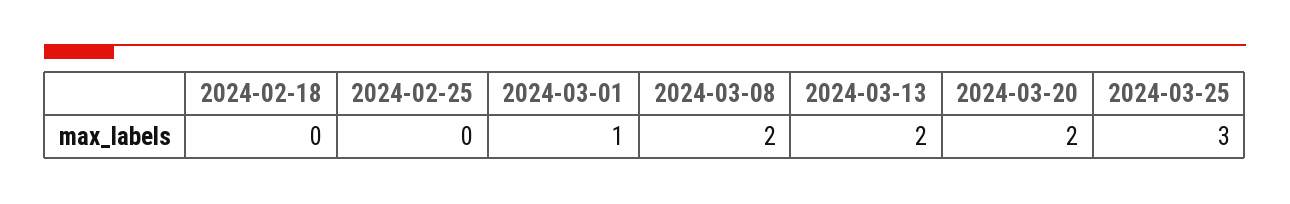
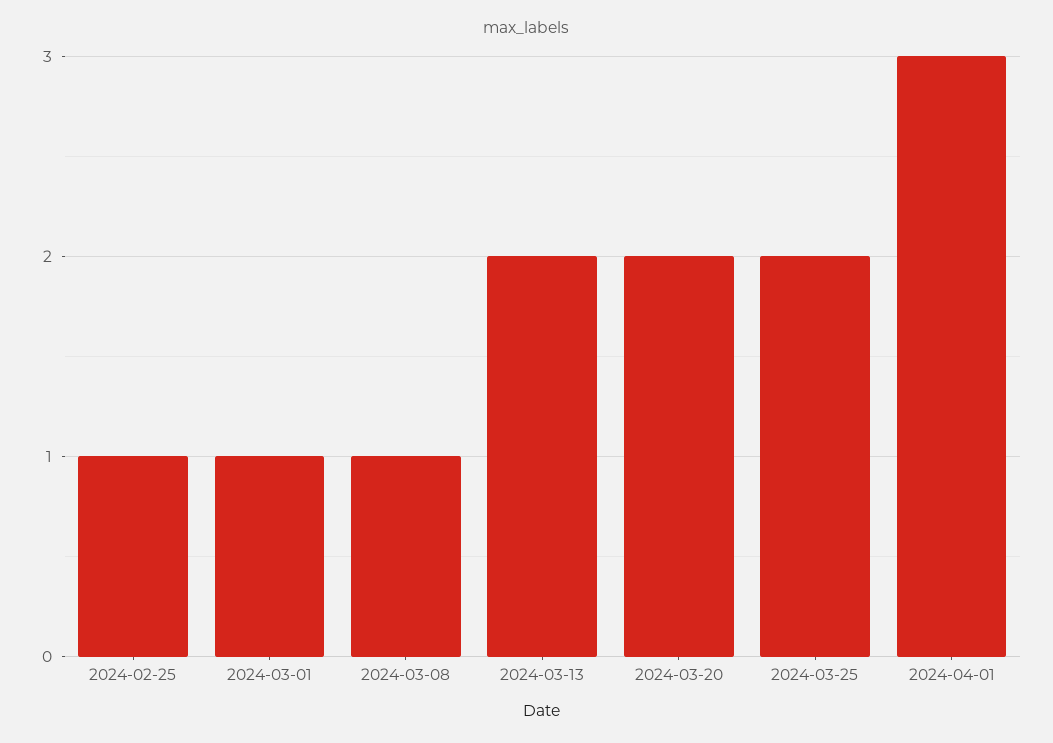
2024-02-18: 0 -> none
2024-02-25: 0 -> 1
2024-03-08: 2 -> 1
2024-03-25: 3 -> 2
2024-04-01: none -> 3

